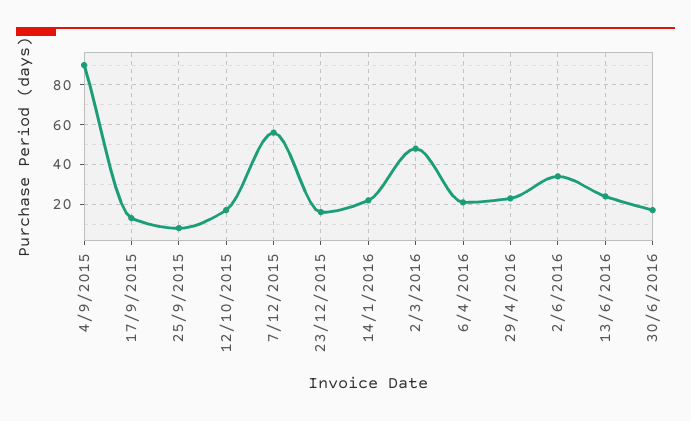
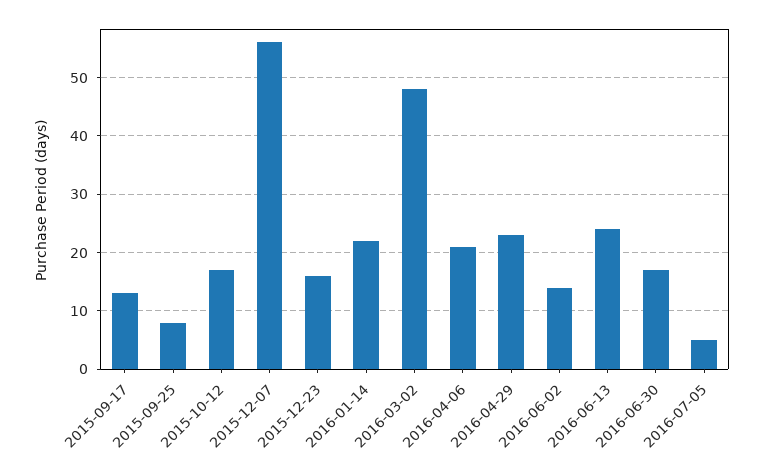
4/9/2015: 90 -> none
2/6/2016: 35 -> 15
2016-07-05: none -> 5

